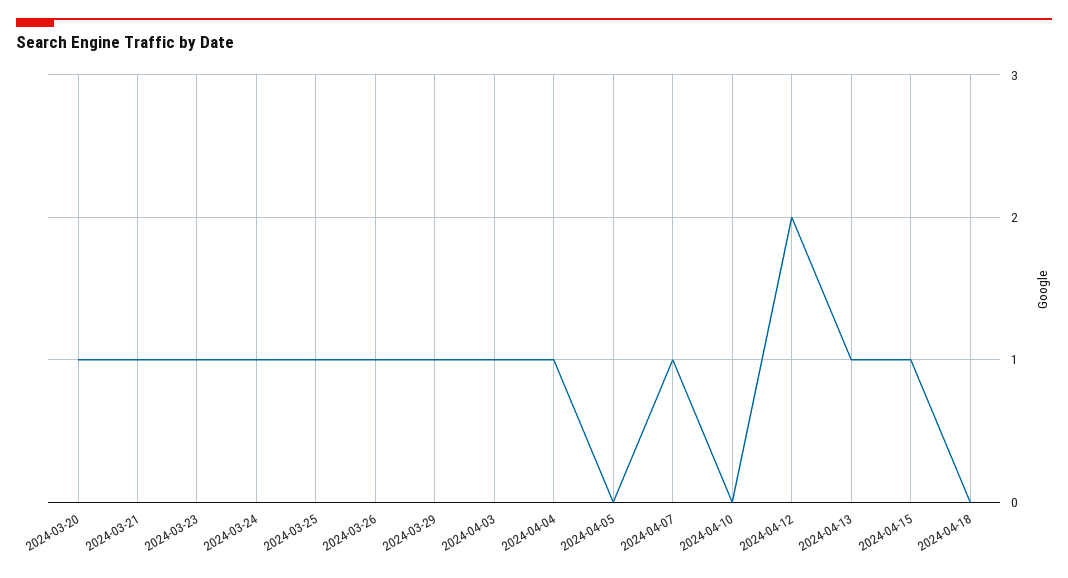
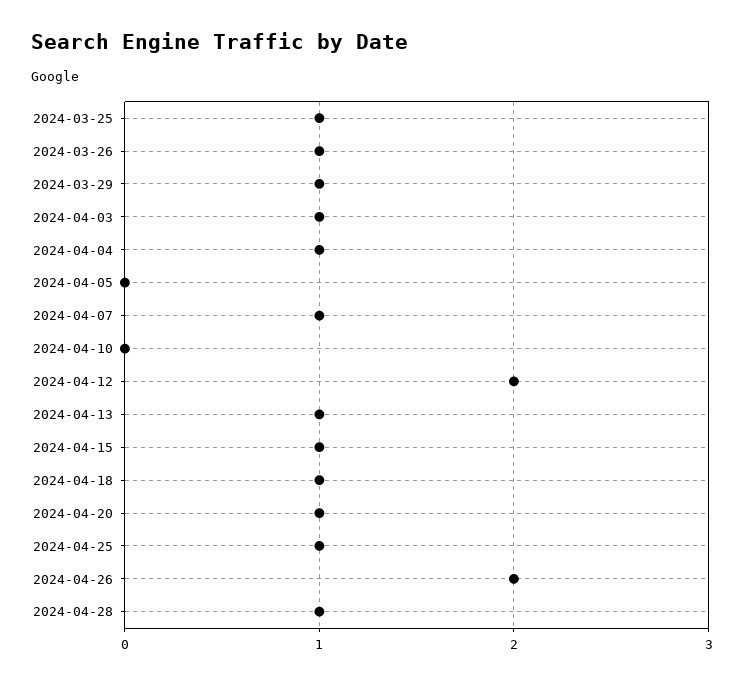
2024-03-20: 1 -> none
2024-03-21: 1 -> none
2024-03-23: 1 -> none
2024-03-24: 1 -> none
2024-04-18: 0 -> 1
2024-04-20: none -> 1
2024-04-25: none -> 1
2024-04-26: none -> 2
2024-04-28: none -> 1

